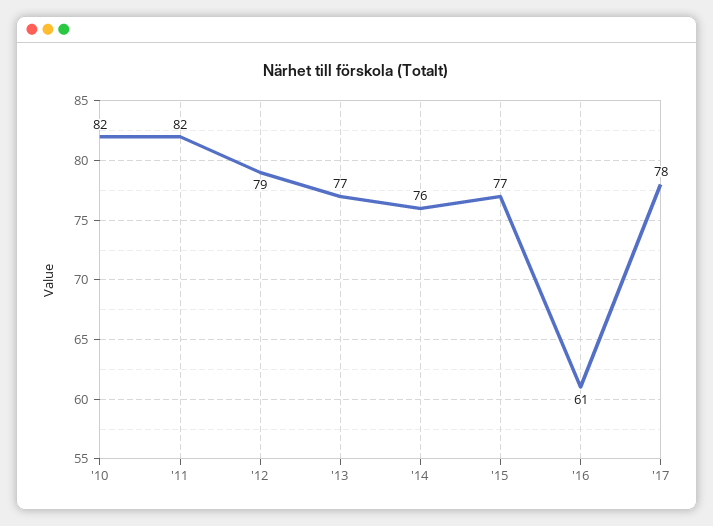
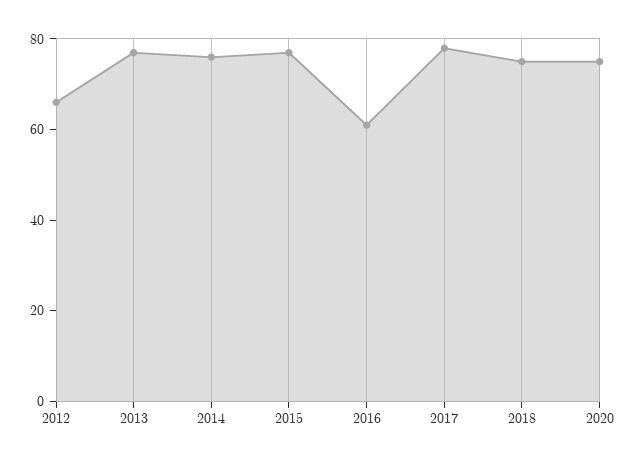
'10: 82 -> none
'11: 82 -> none
'12: 79 -> 65
2018: none -> 75
2020: none -> 75

